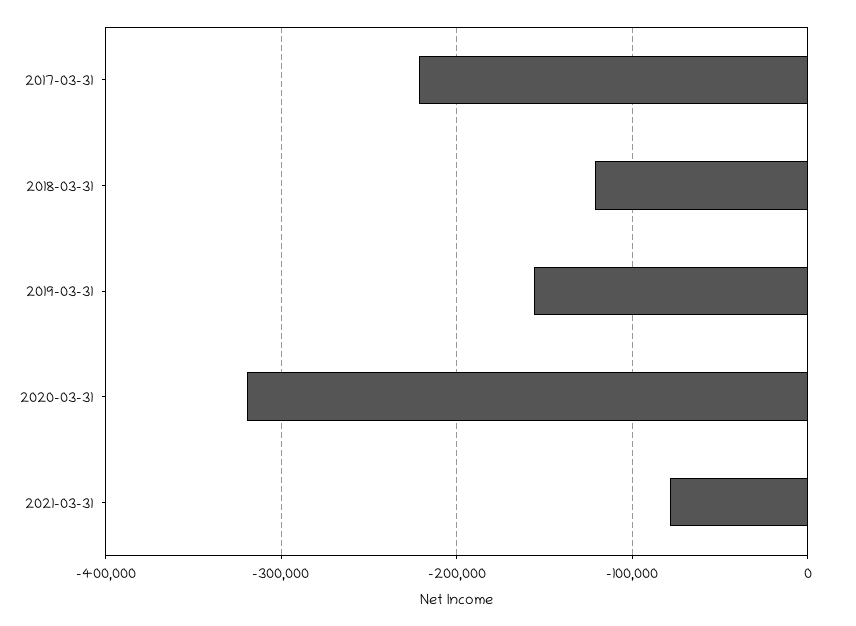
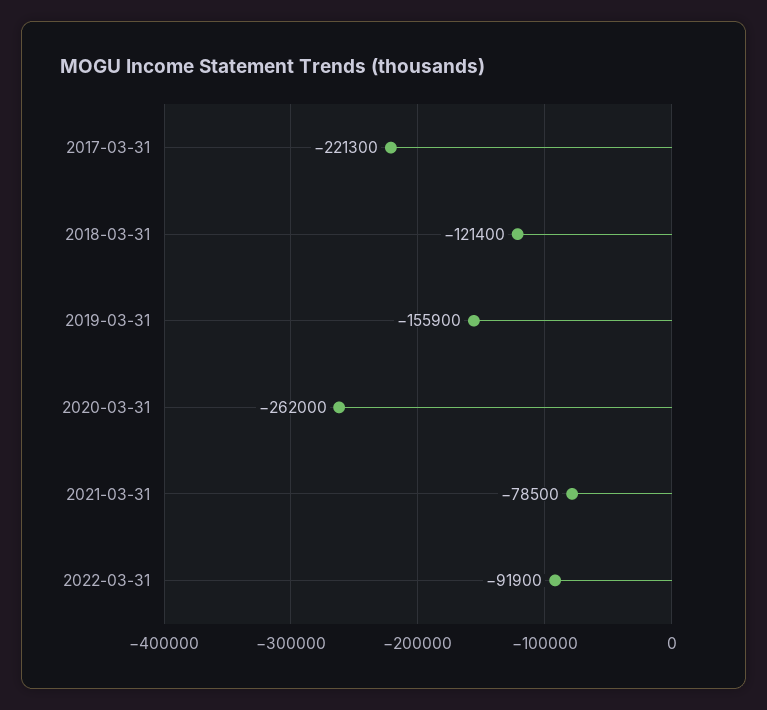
2020-03-31: -320000 -> -262000
2022-03-31: none -> -91900

